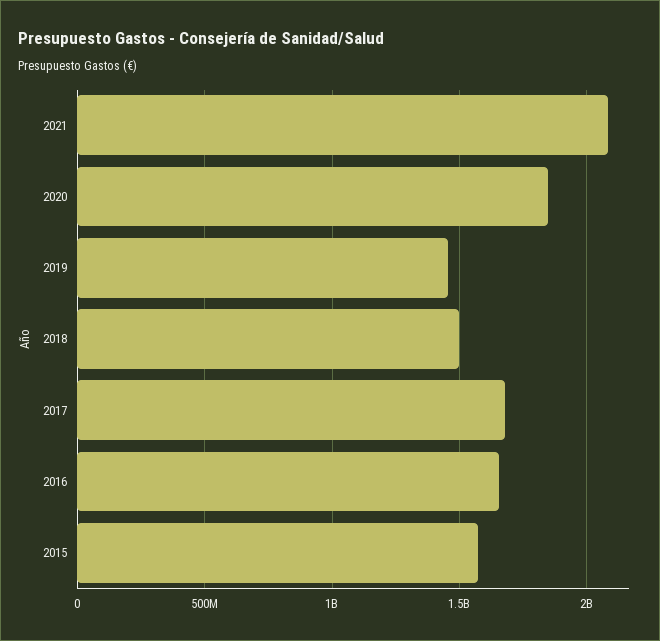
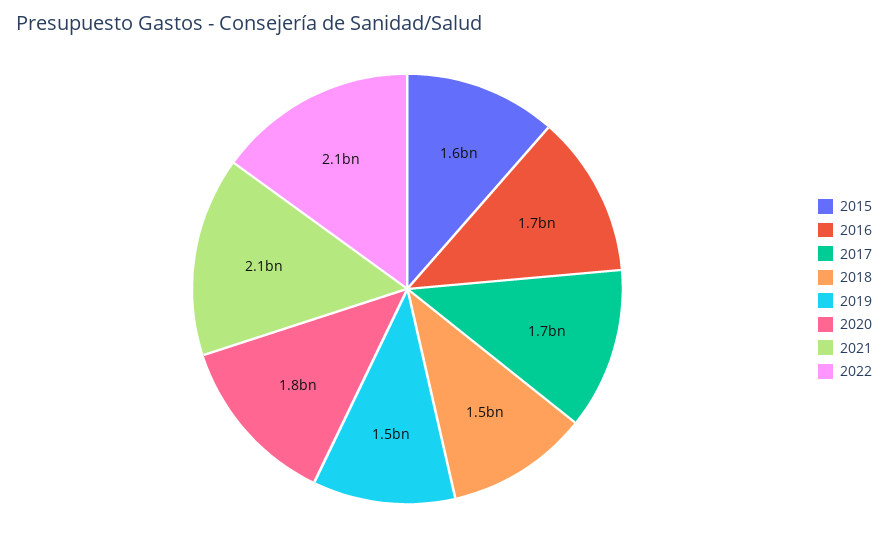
2022: none -> 2100000000

